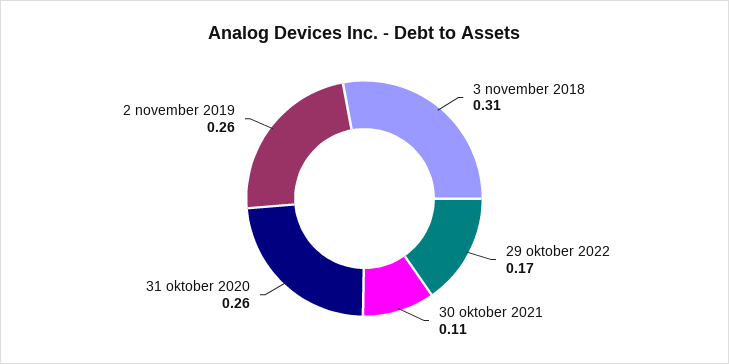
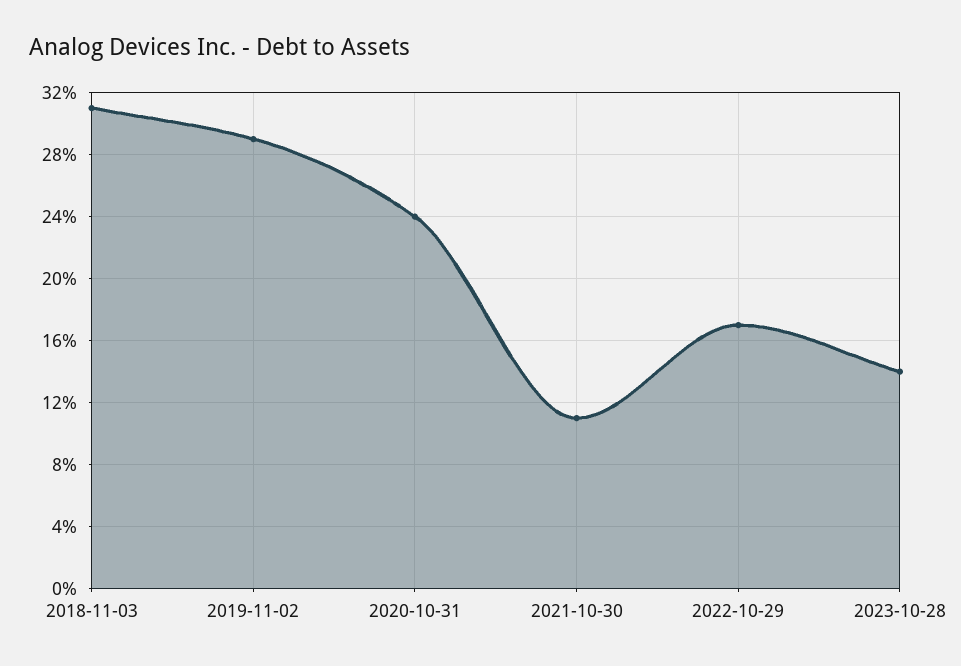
31 oktober 2020: 0.26 -> 0.24
2 november 2019: 0.26 -> 0.29
2023-10-28: none -> 0.14

